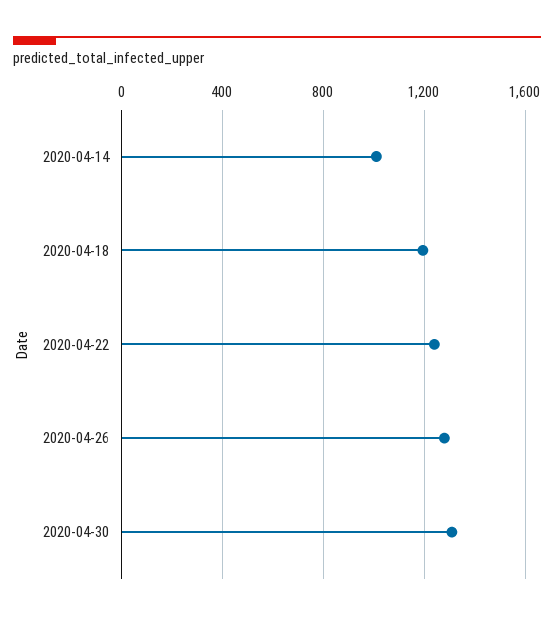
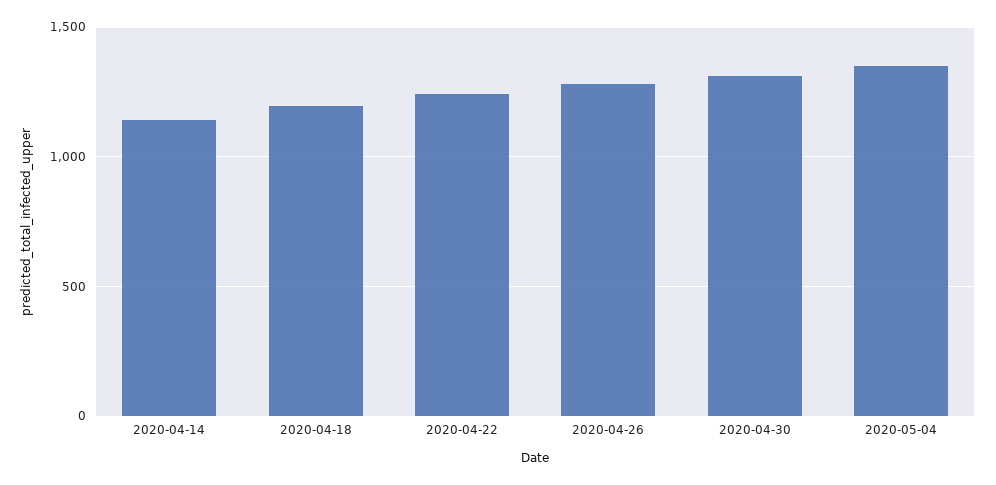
2020-04-14: 1000 -> 1150
2020-05-04: none -> 1350

